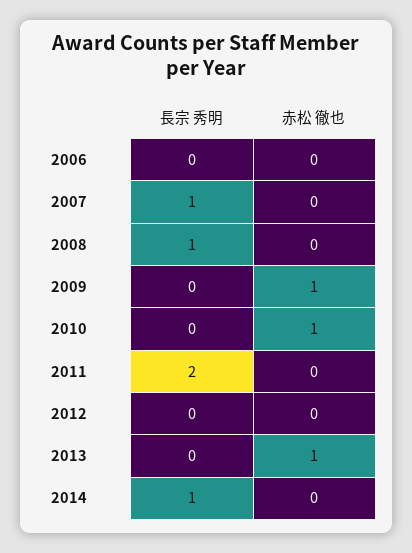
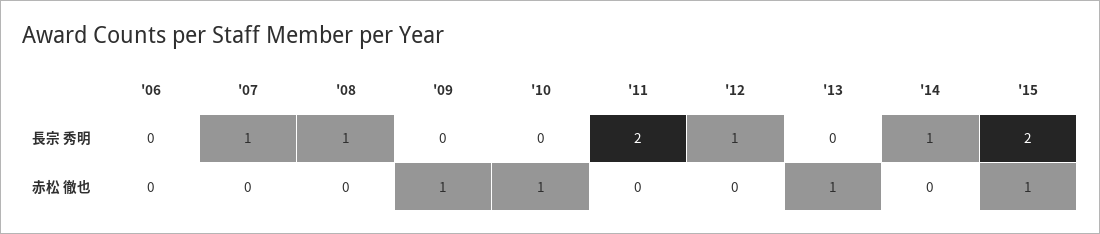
長宗 秀明, 2012: 0 -> 1
長宗 秀明, '15: none -> 2
赤松 徹也, '15: none -> 1

